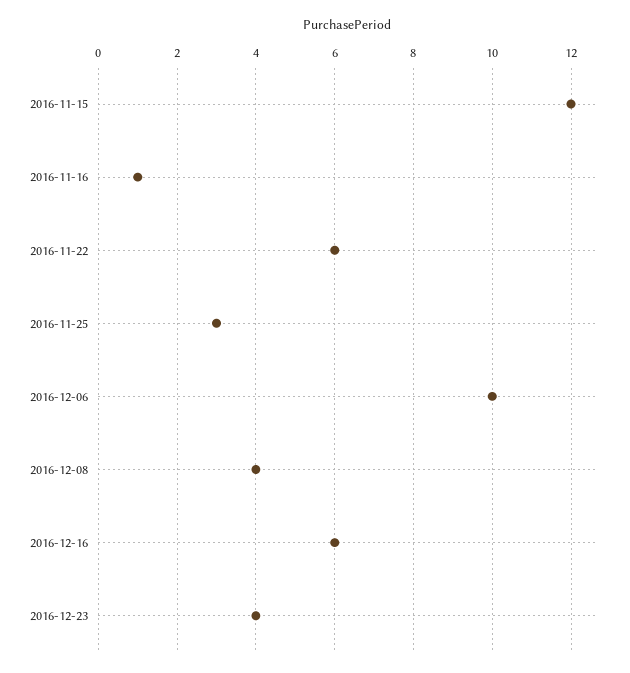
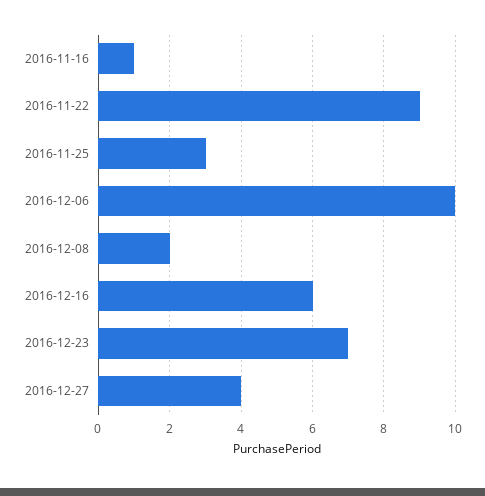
2016-11-15: 12 -> none
2016-11-22: 6 -> 9
2016-12-08: 4 -> 2
2016-12-23: 4 -> 7
2016-12-27: none -> 4

